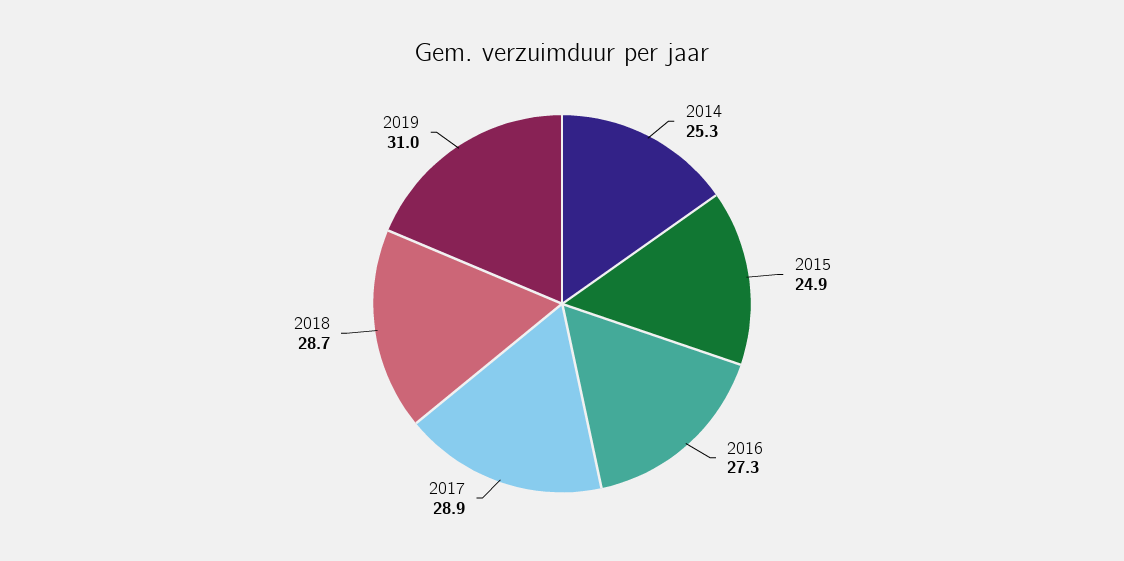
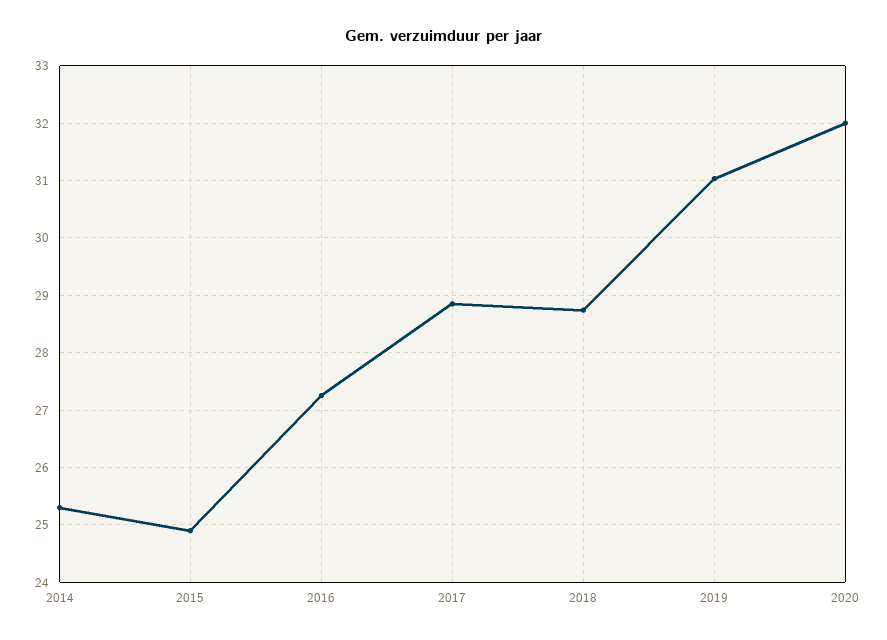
2020: none -> 32

